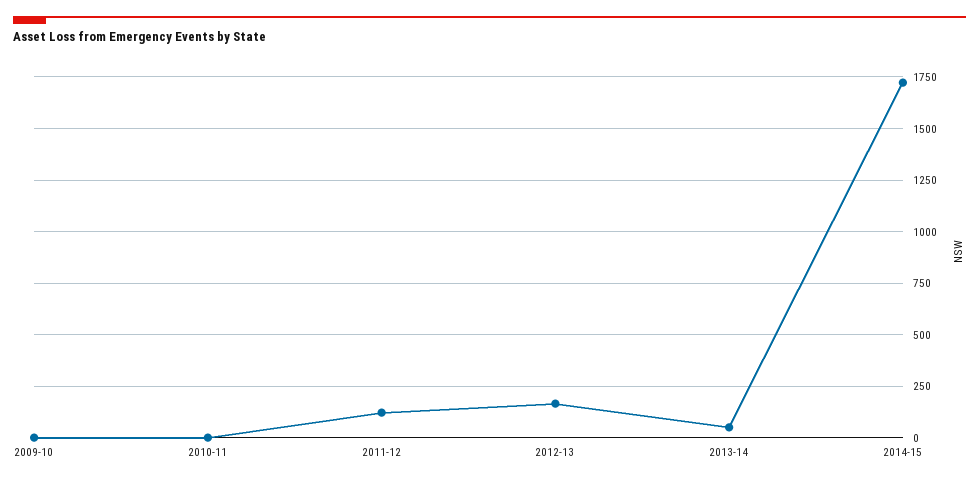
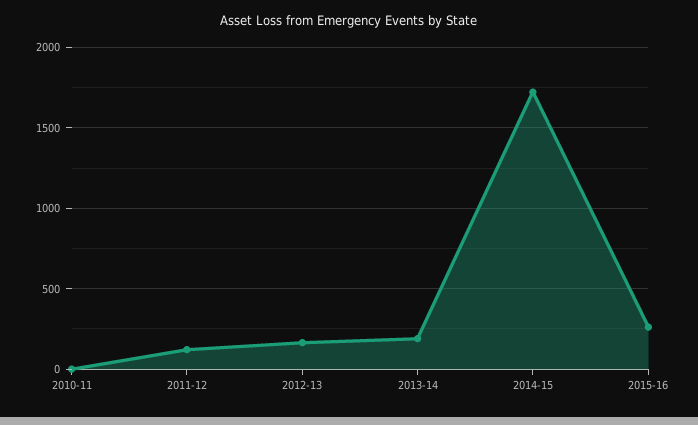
2009-10: 0 -> none
2013-14: 50 -> 200
2015-16: none -> 250

